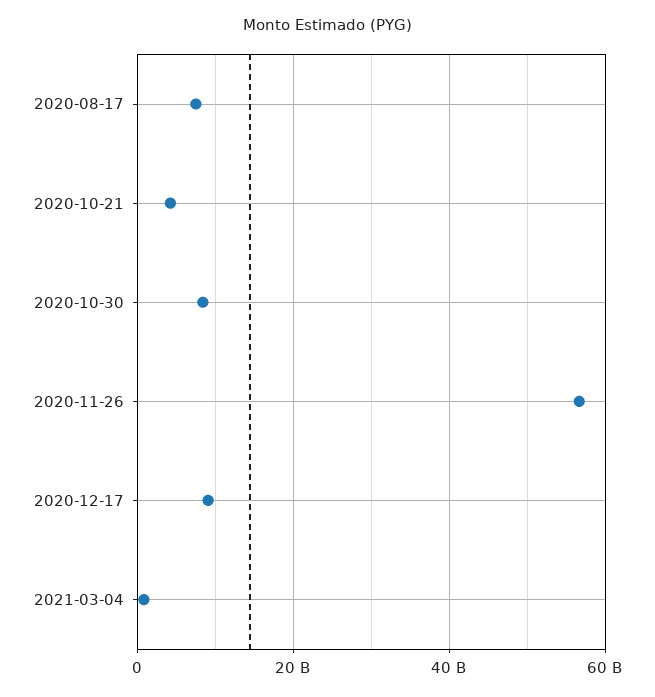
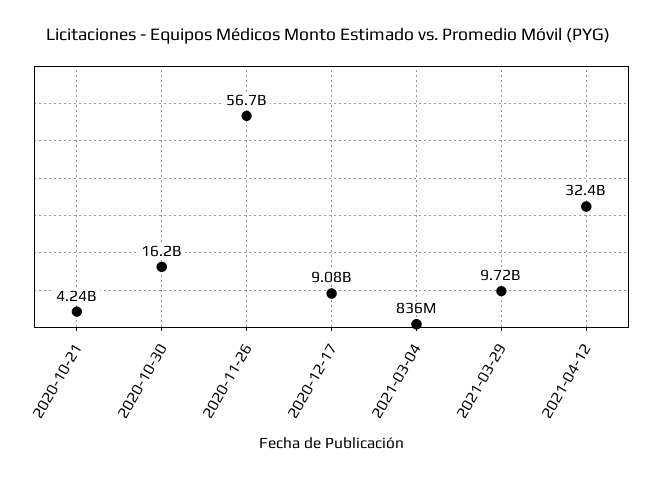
2020-08-17: 8000000000 -> none
2020-10-30: 8000000000 -> 16200000000
2021-03-29: none -> 9720000000
2021-04-12: none -> 32400000000

